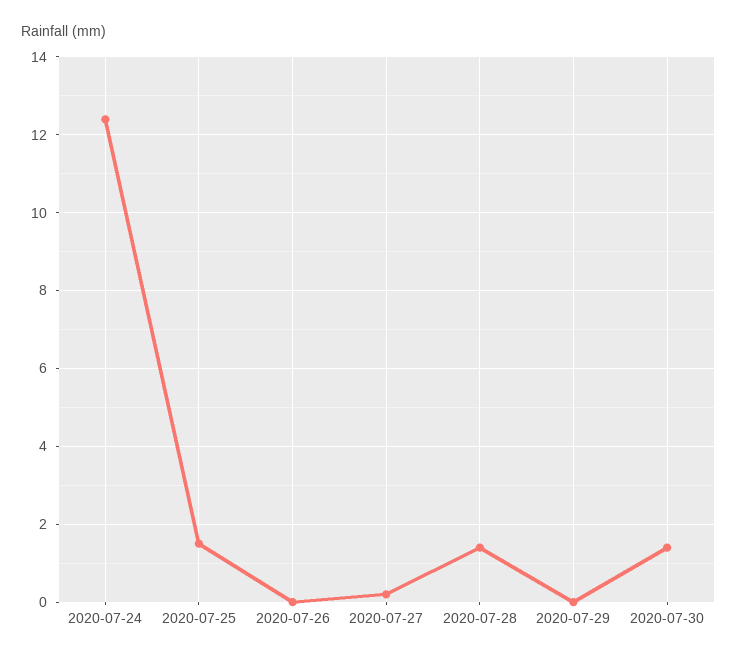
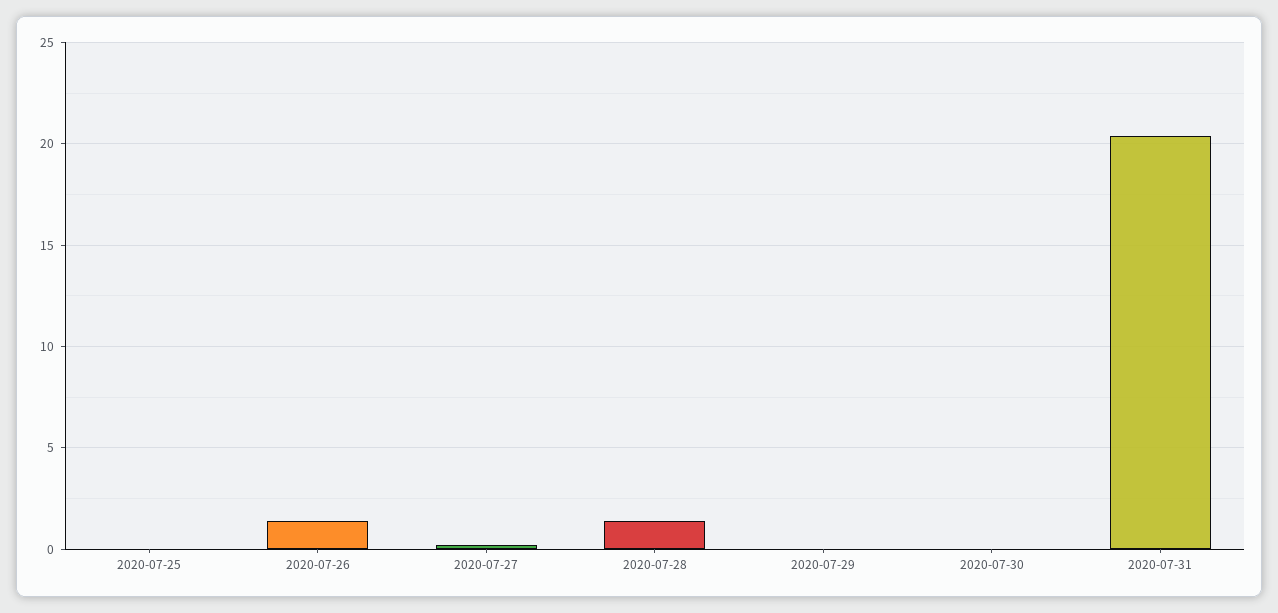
2020-07-24: 12.5 -> none
2020-07-25: 1.5 -> 0
2020-07-26: 0 -> 1.5
2020-07-30: 1.5 -> 0
2020-07-31: none -> 20.5

